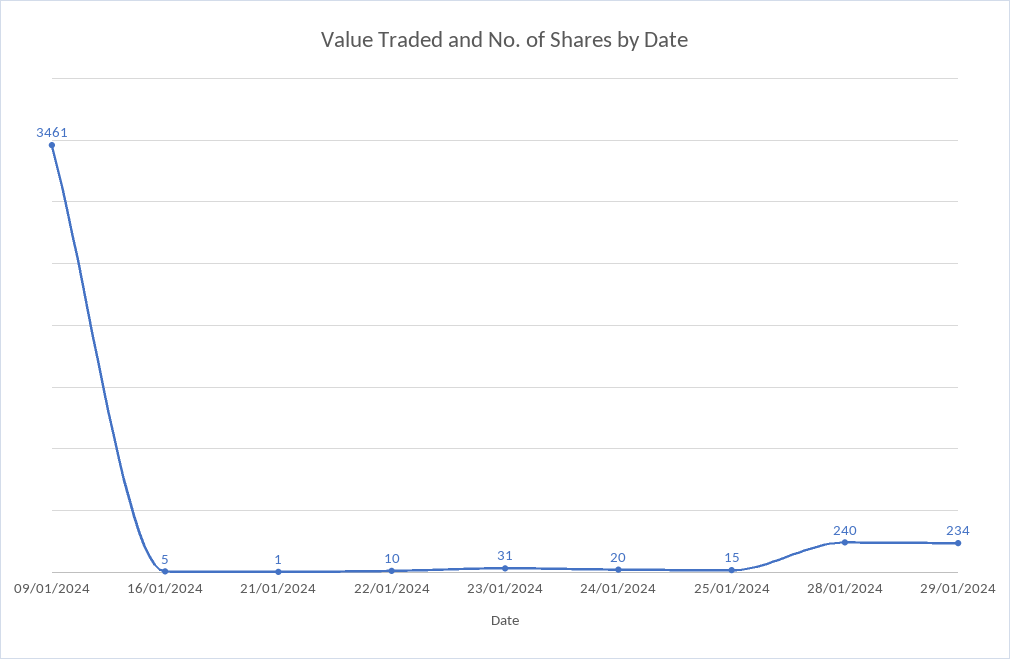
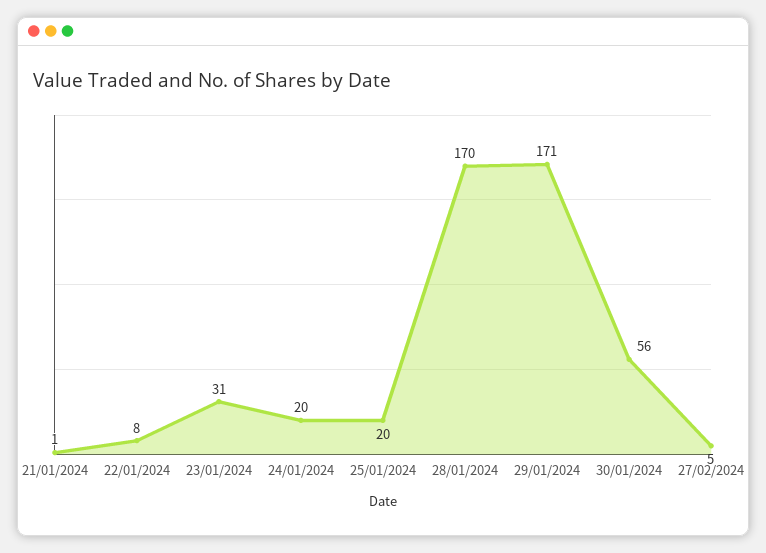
09/01/2024: 3461 -> none
16/01/2024: 5 -> none
22/01/2024: 10 -> 8
25/01/2024: 15 -> 20
28/01/2024: 240 -> 170
29/01/2024: 234 -> 171
30/01/2024: none -> 56
27/02/2024: none -> 5

